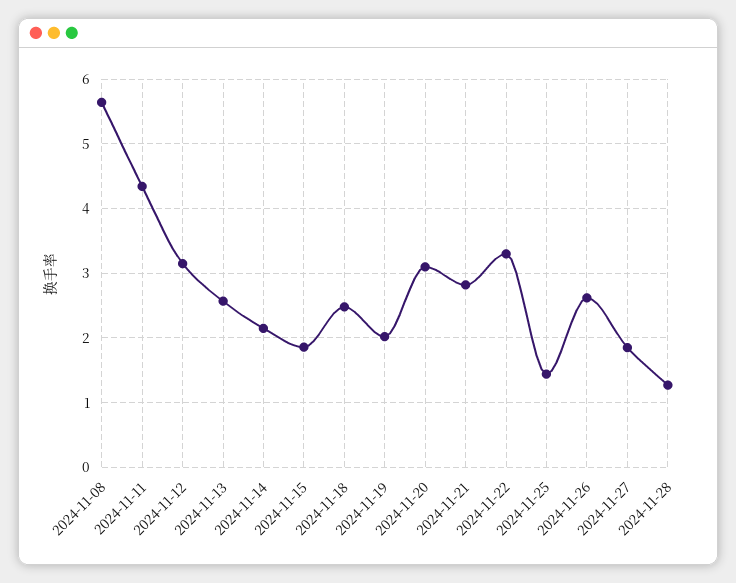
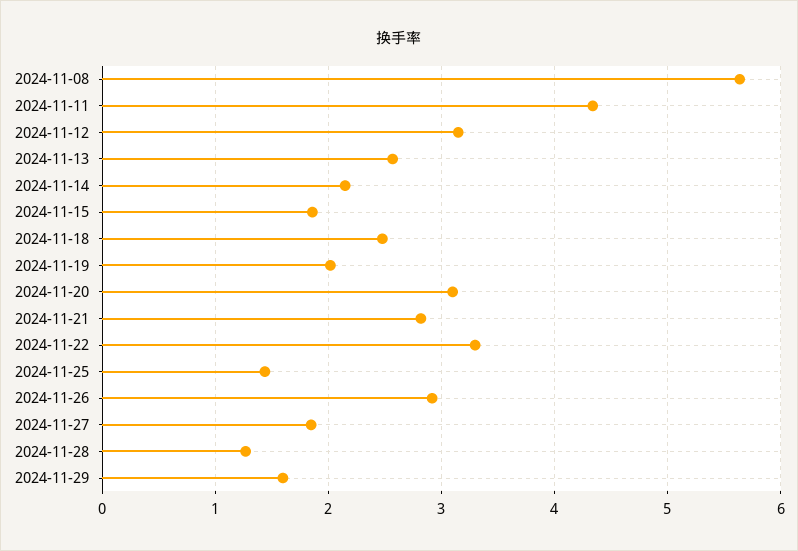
2024-11-26: 2.6 -> 2.9
2024-11-29: none -> 1.6

